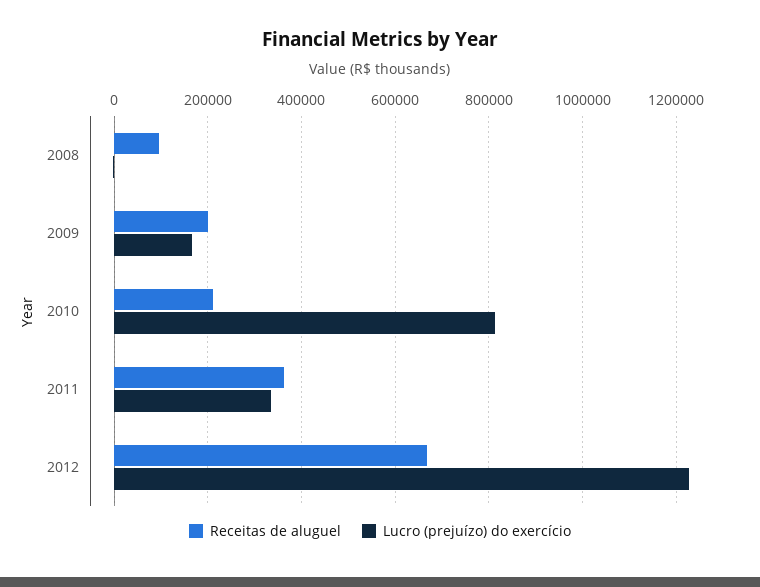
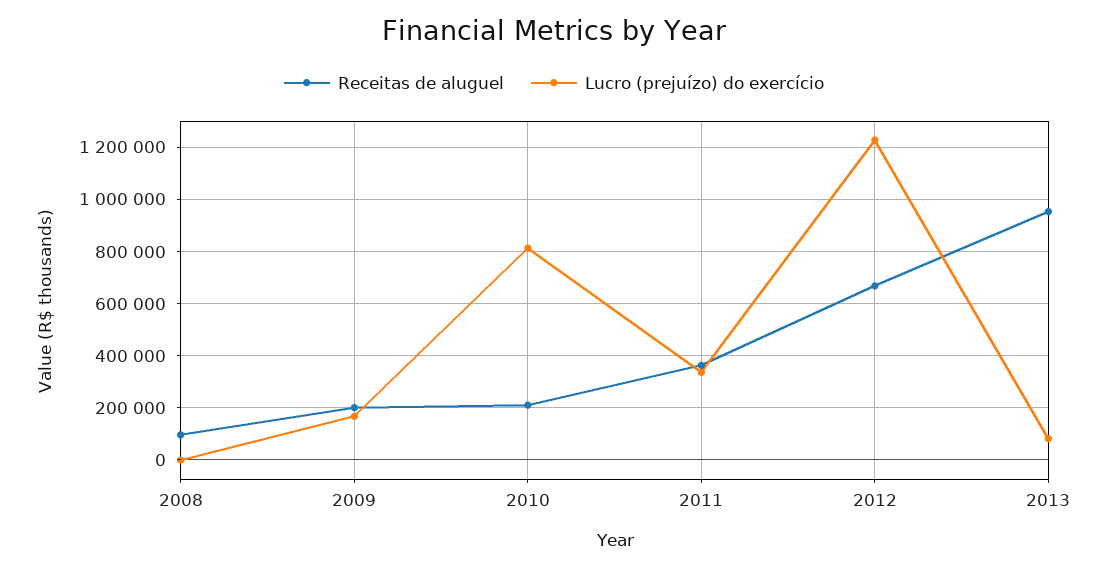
Receitas de aluguel, 2013: none -> 950000
Lucro (prejuízo) do exercício, 2013: none -> 75000

